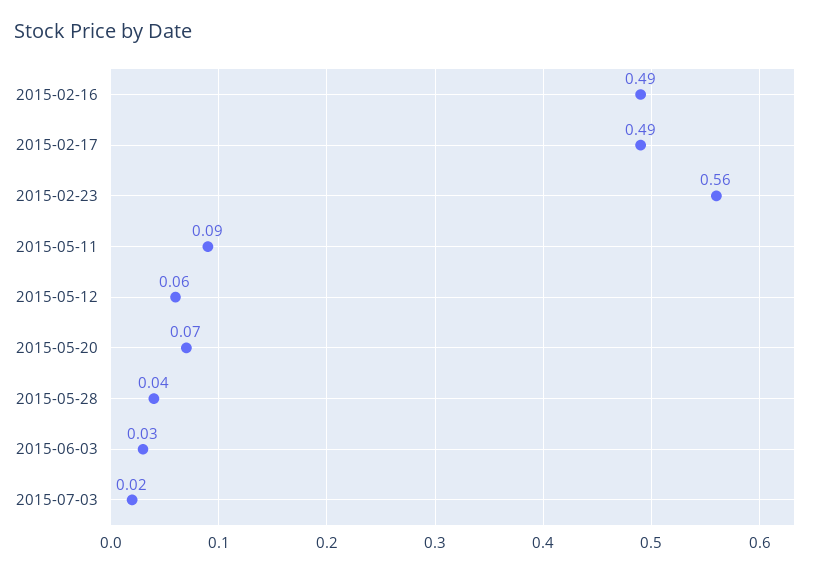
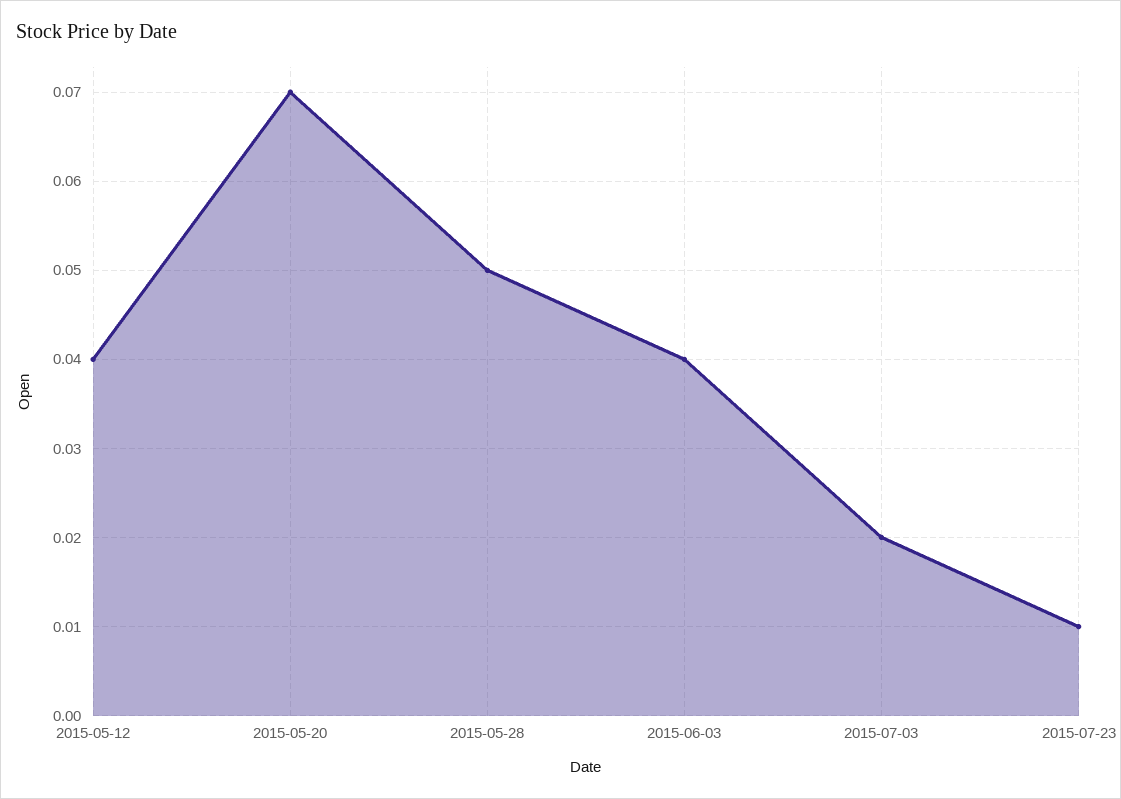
2015-02-16: 0.49 -> none
2015-02-17: 0.49 -> none
2015-02-23: 0.56 -> none
2015-05-11: 0.09 -> none
2015-05-12: 0.06 -> 0.04
2015-05-28: 0.04 -> 0.05
2015-06-03: 0.03 -> 0.04
2015-07-23: none -> 0.01

